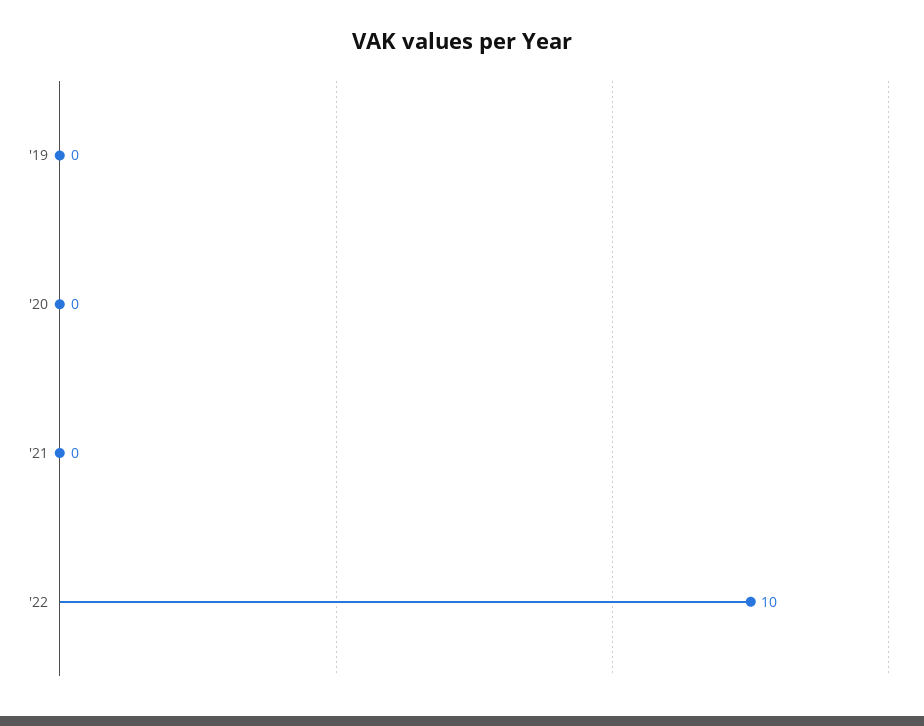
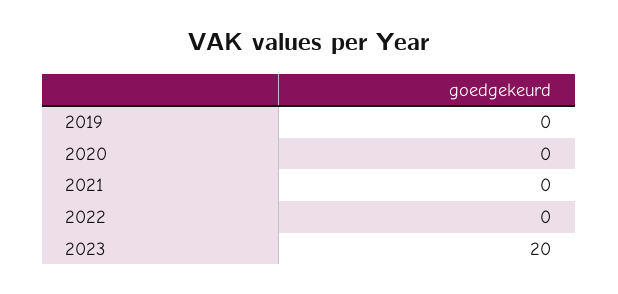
'22: 10 -> 0
2023: none -> 20

